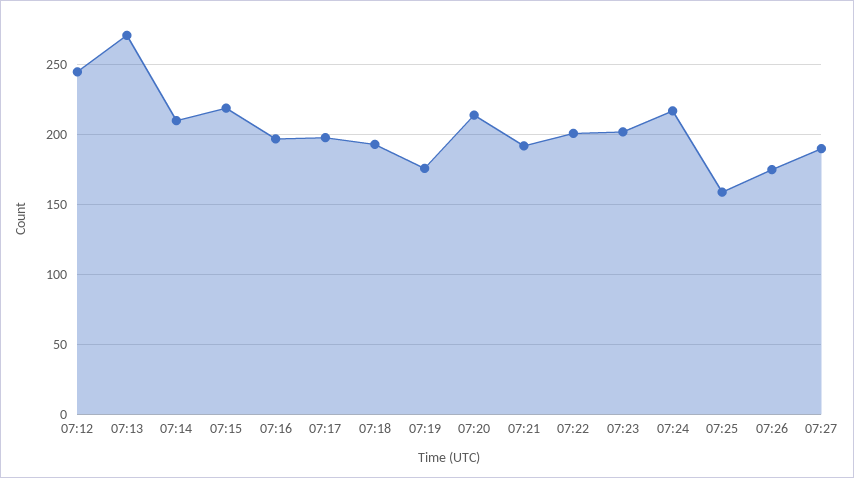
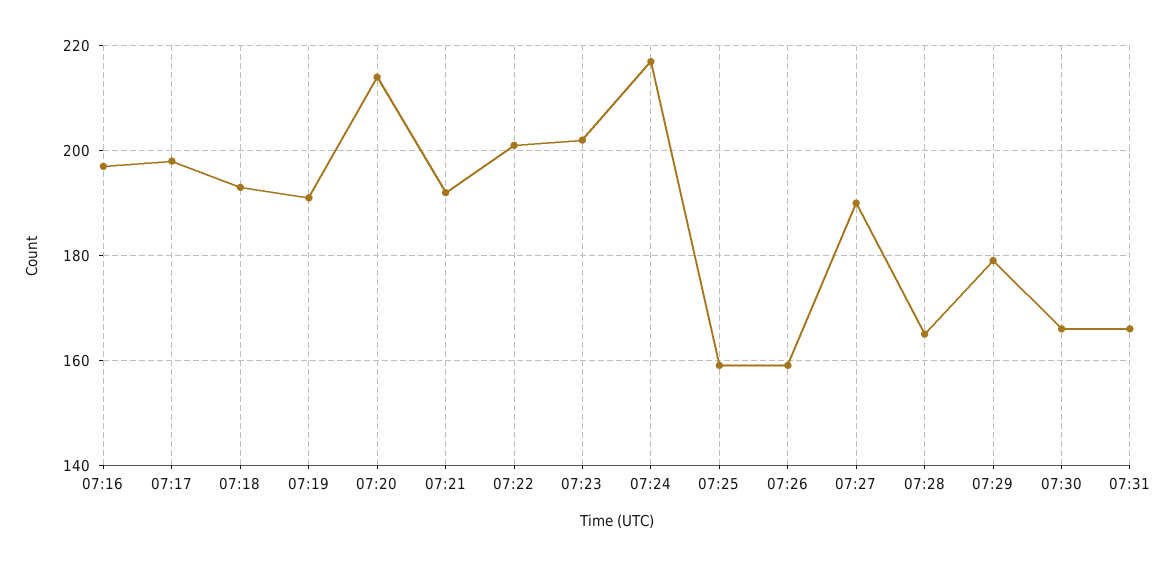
07:12: 245 -> none
07:13: 270 -> none
07:14: 210 -> none
07:15: 220 -> none
07:19: 175 -> 190
07:26: 175 -> 160
07:28: none -> 165
07:29: none -> 180
07:30: none -> 165
07:31: none -> 165

